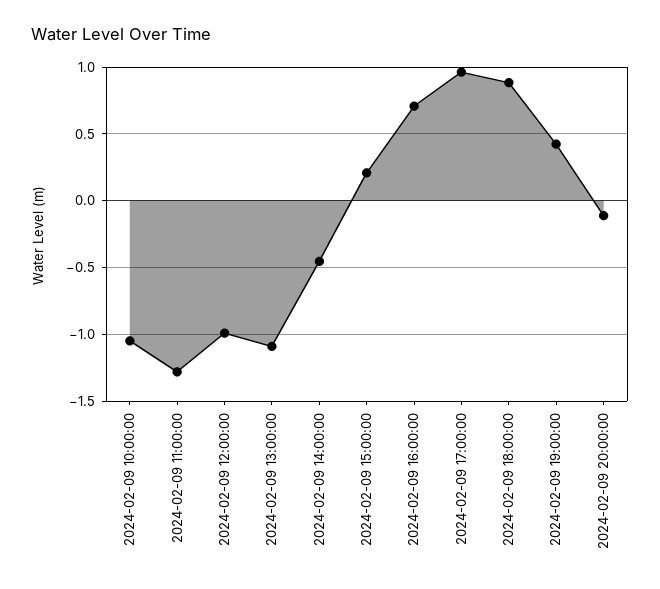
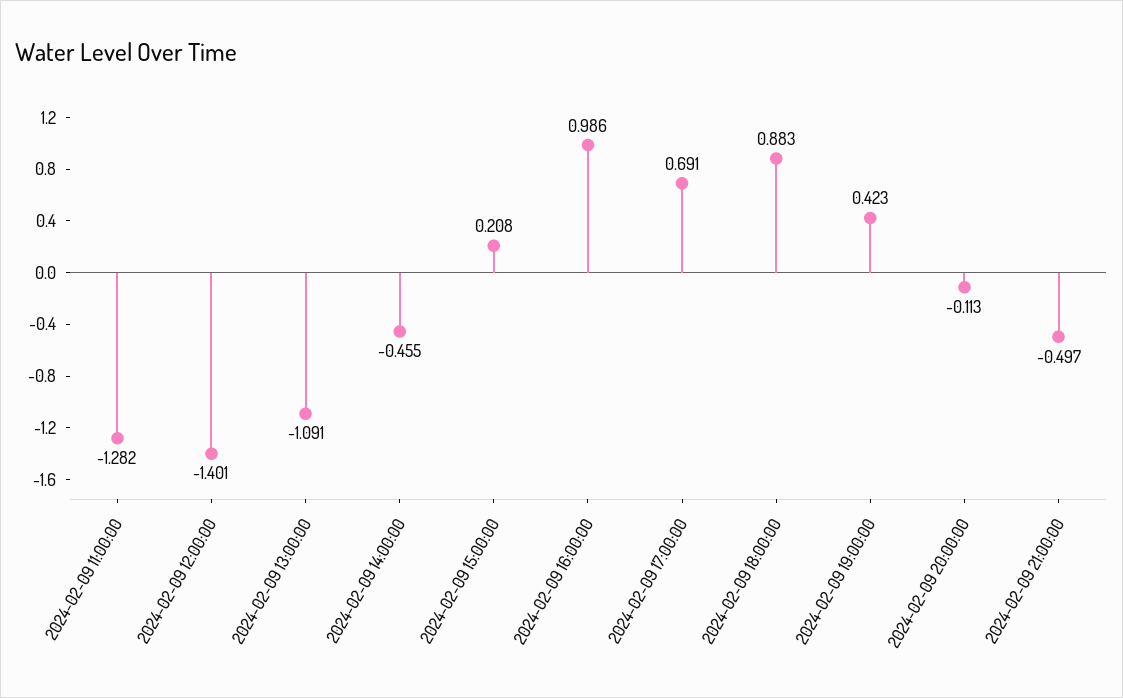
2024-02-09 10:00:00: -1.05 -> none
2024-02-09 12:00:00: -1 -> -1.401
2024-02-09 16:00:00: 0.7 -> 0.986
2024-02-09 17:00:00: 0.95 -> 0.691
2024-02-09 21:00:00: none -> -0.497

